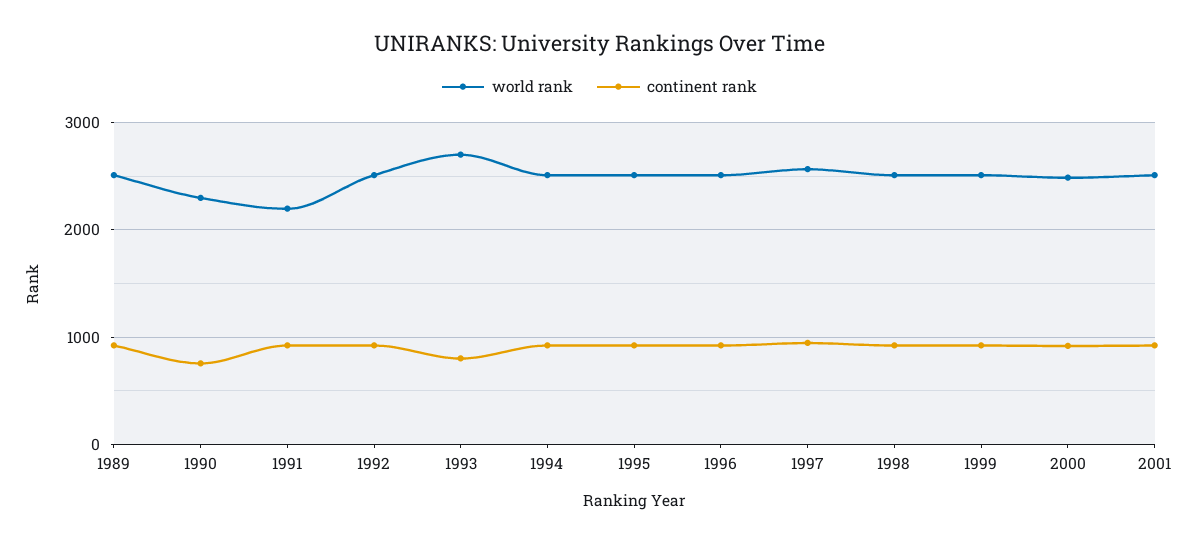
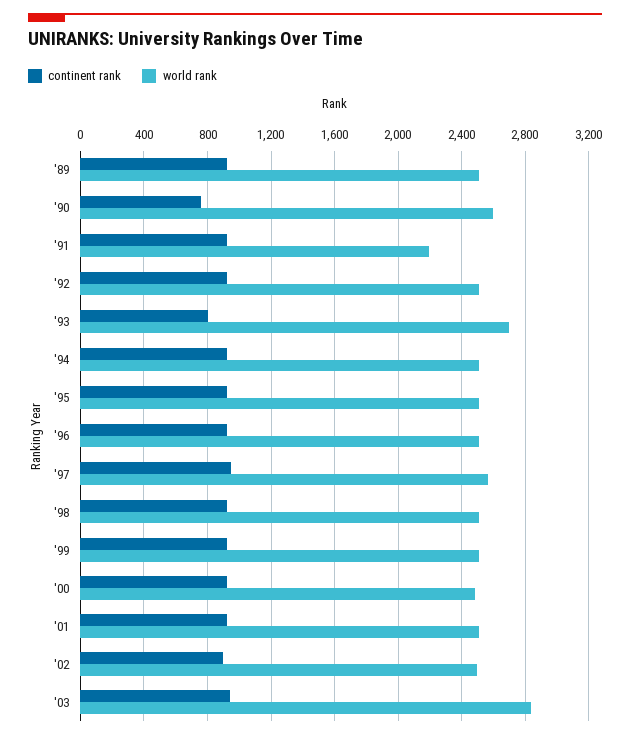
world rank, 1990: 2300 -> 2600
continent rank, '02: none -> 900
world rank, '02: none -> 2500
continent rank, '03: none -> 950
world rank, '03: none -> 2850

